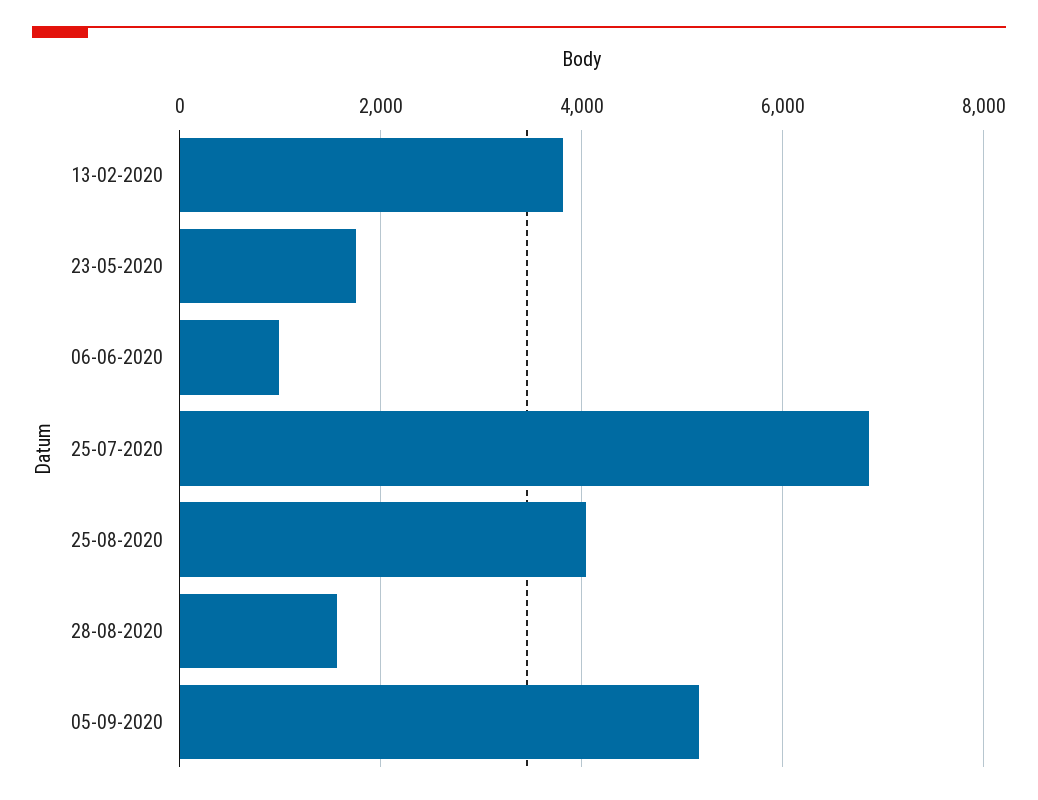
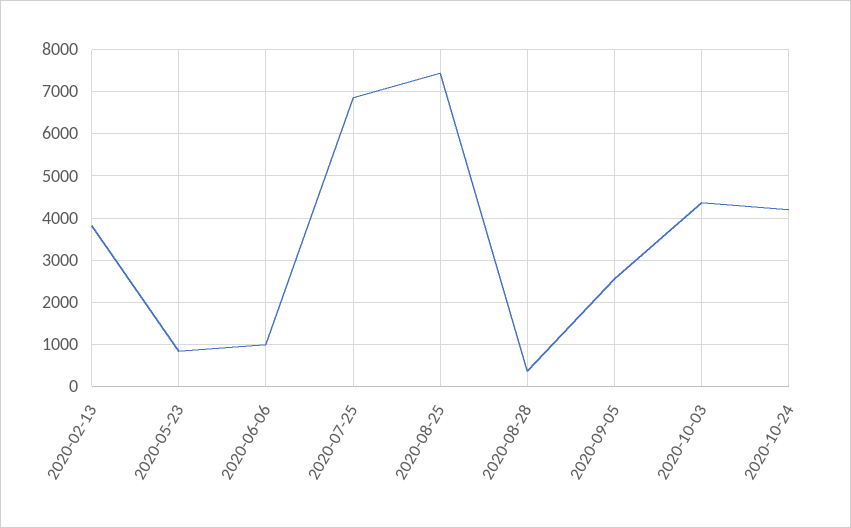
23-05-2020: 1800 -> 800
25-08-2020: 4000 -> 7400
28-08-2020: 1600 -> 400
05-09-2020: 5200 -> 2600
2020-10-03: none -> 4400
2020-10-24: none -> 4200

